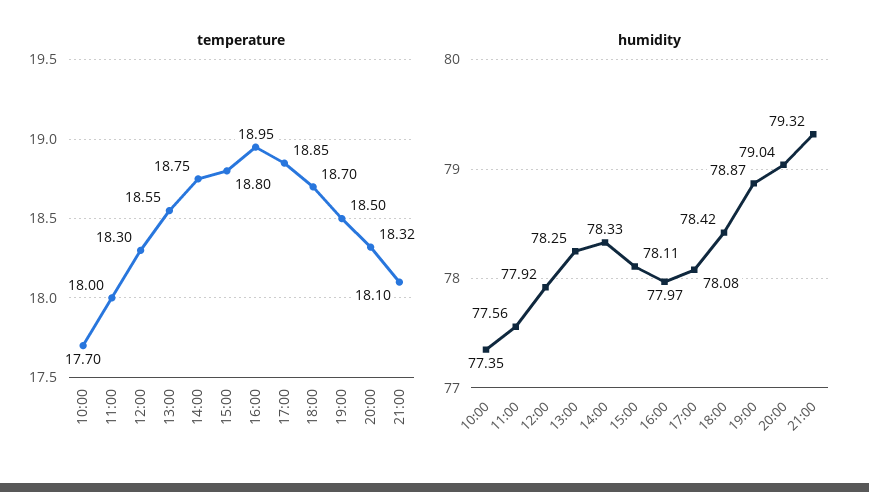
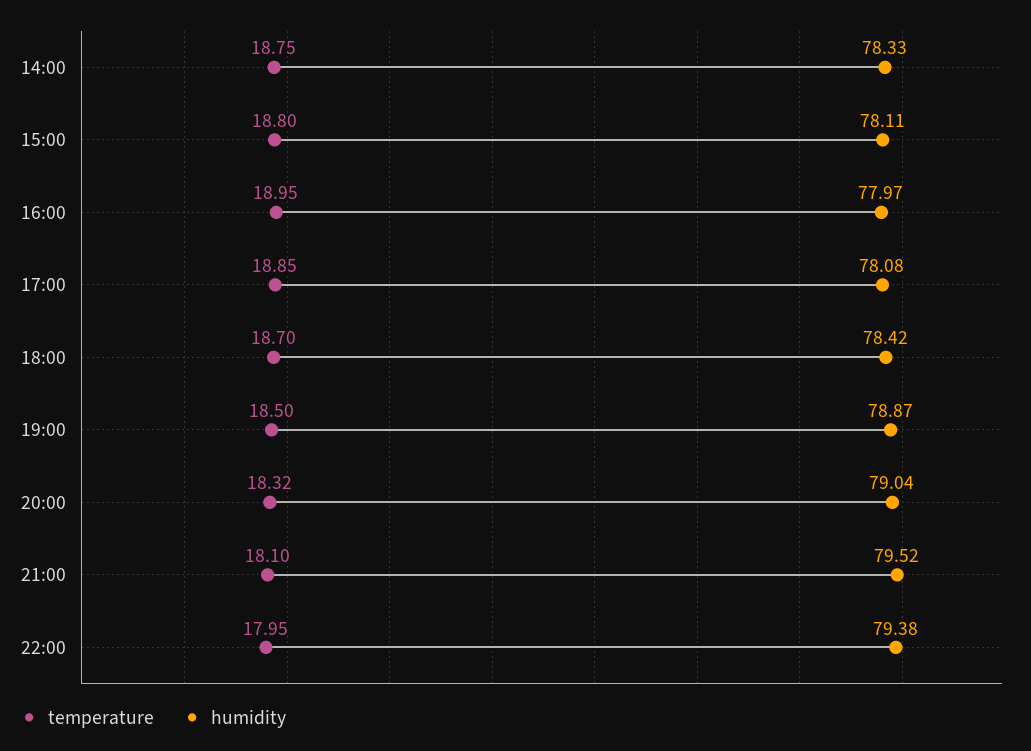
temperature, 10:00: 17.7 -> none
temperature, 11:00: 18 -> none
temperature, 12:00: 18.3 -> none
temperature, 13:00: 18.55 -> none
humidity, 10:00: 77.35 -> none
humidity, 11:00: 77.56 -> none
humidity, 12:00: 77.92 -> none
humidity, 13:00: 78.25 -> none
humidity, 21:00: 79.32 -> 79.52
temperature, 22:00: none -> 17.95
humidity, 22:00: none -> 79.38

